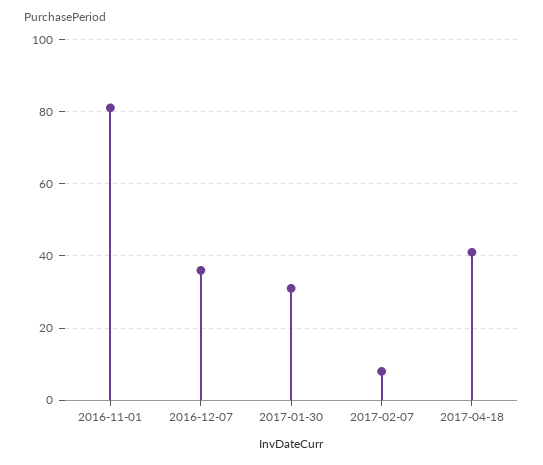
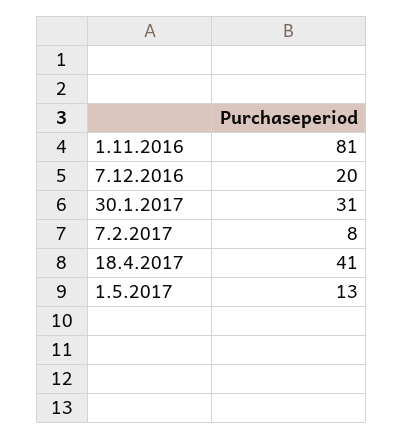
2016-12-07: 35 -> 20
1.5.2017: none -> 13

